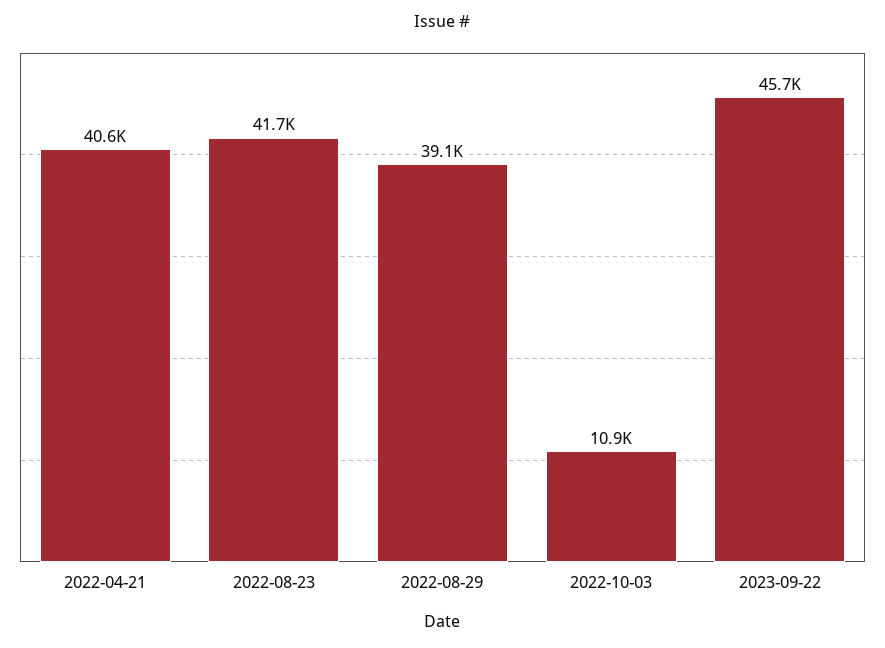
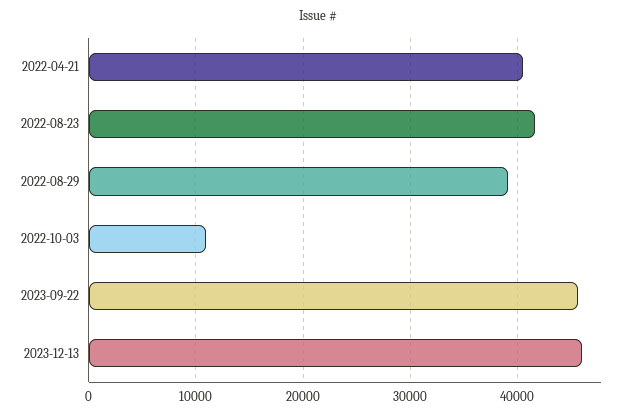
2023-12-13: none -> 46000

